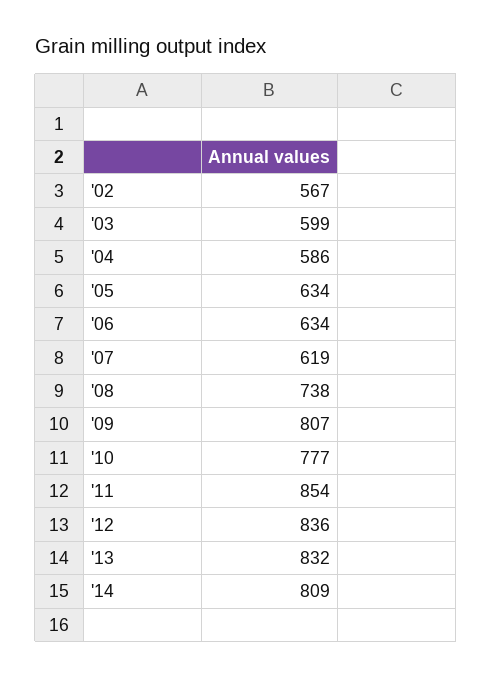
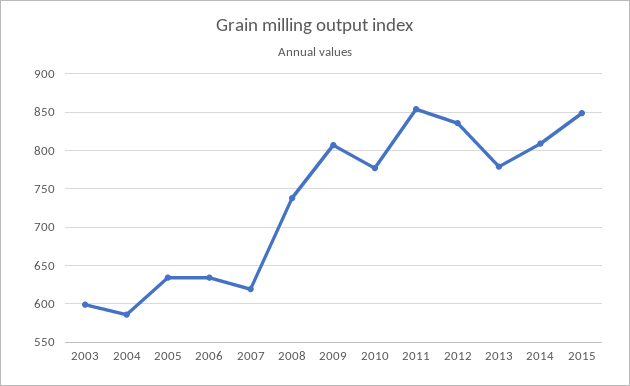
'02: 567 -> none
'13: 832 -> 780
2015: none -> 850

